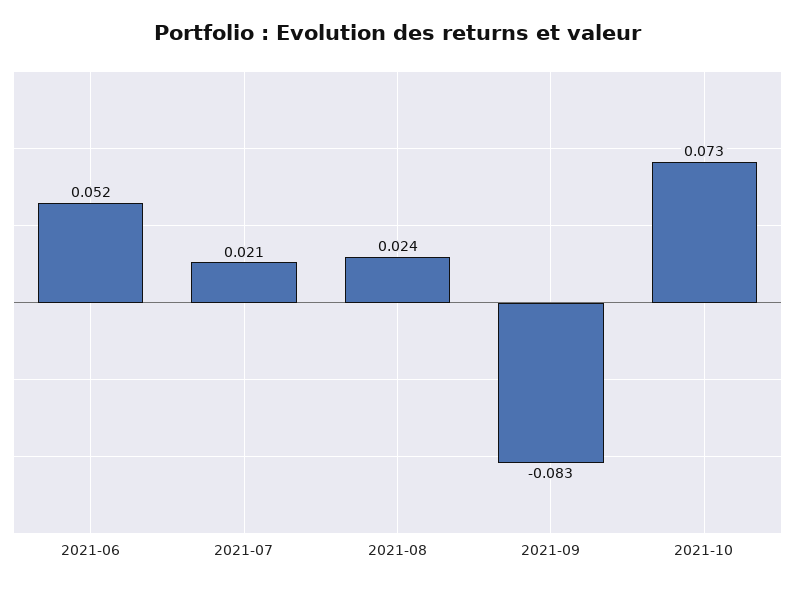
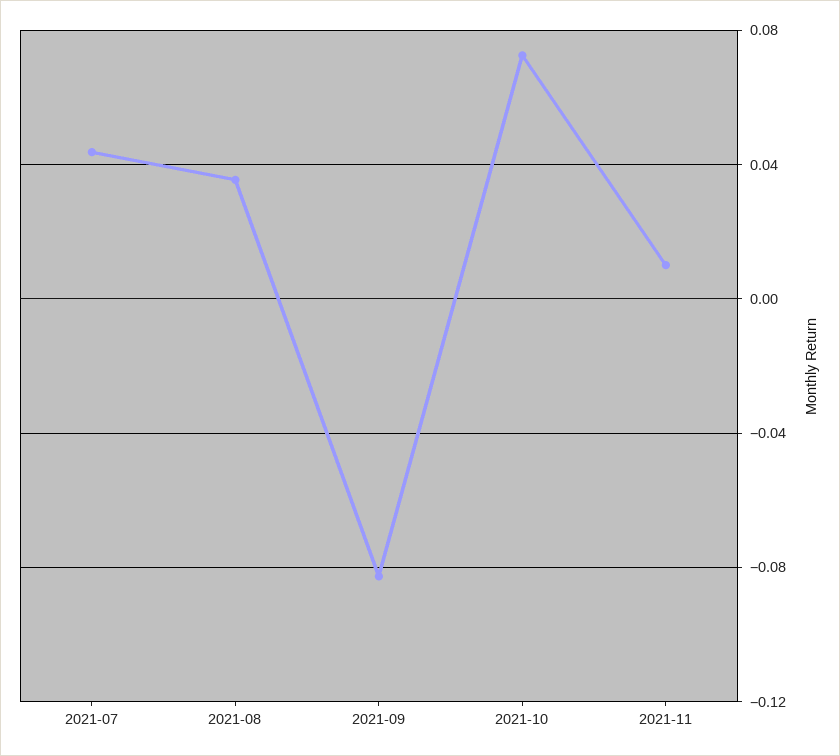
2021-06: 0.052 -> none
2021-07: 0.021 -> 0.045
2021-08: 0.024 -> 0.035
2021-11: none -> 0.01

